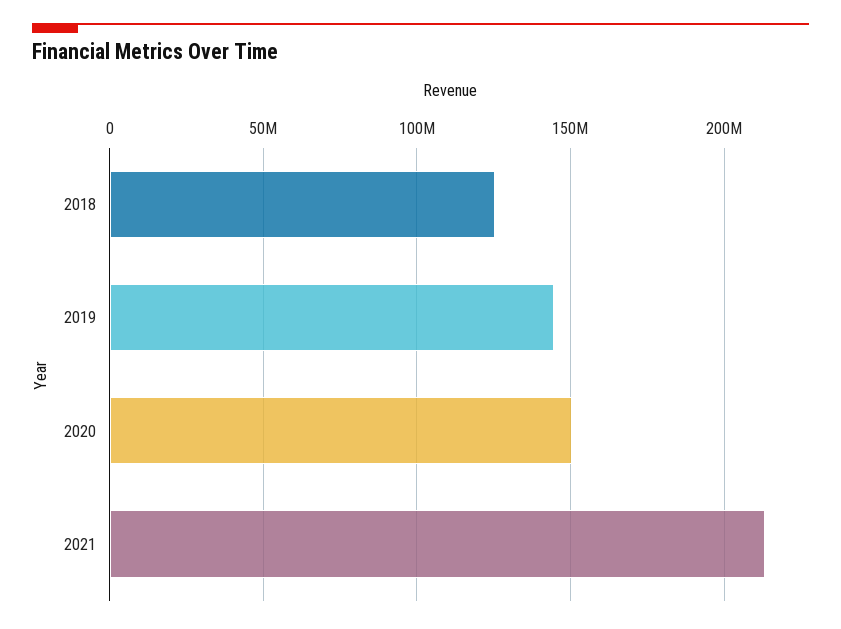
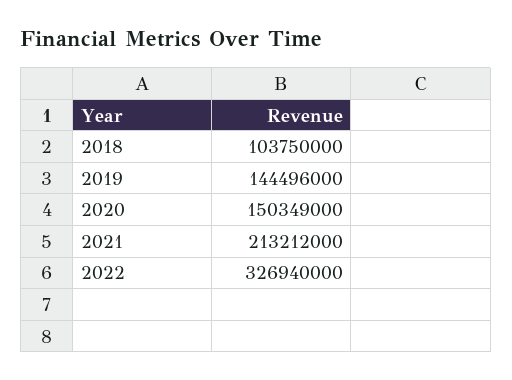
2018: 125000000 -> 103750000
2022: none -> 326940000

